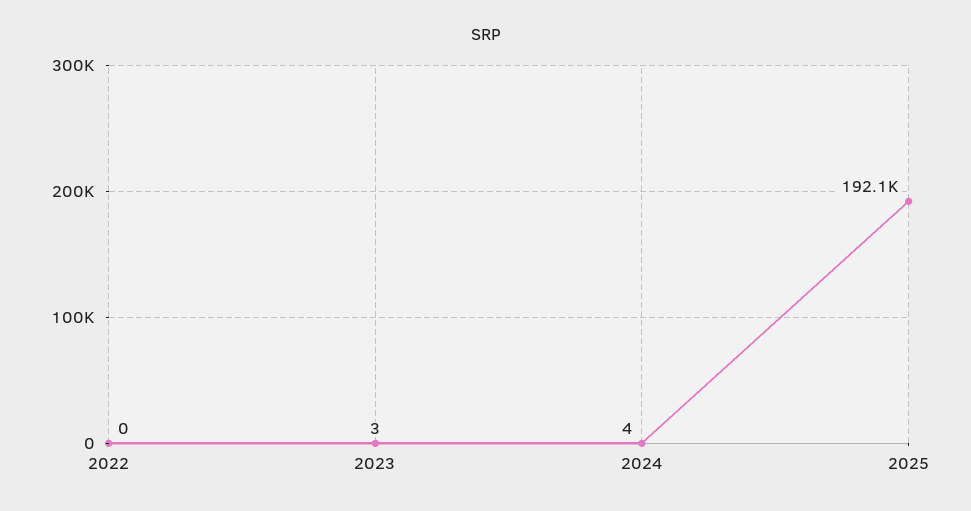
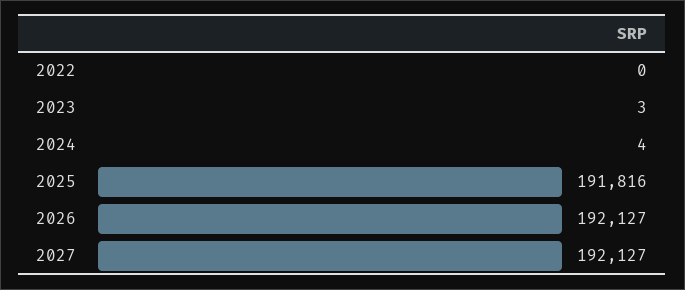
2025: 192100 -> 191816
2026: none -> 192127
2027: none -> 192127

